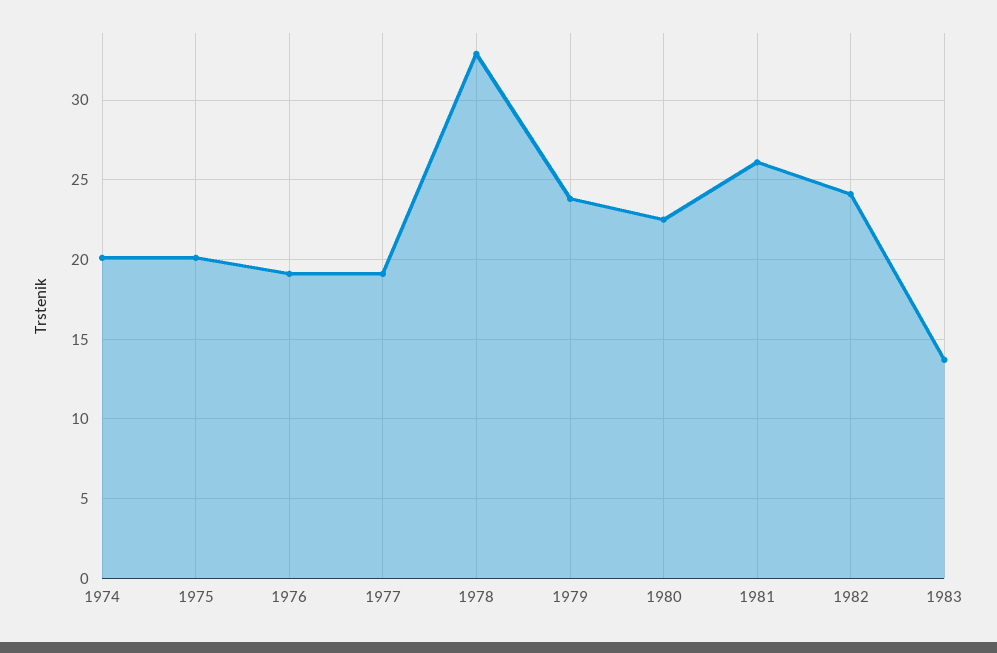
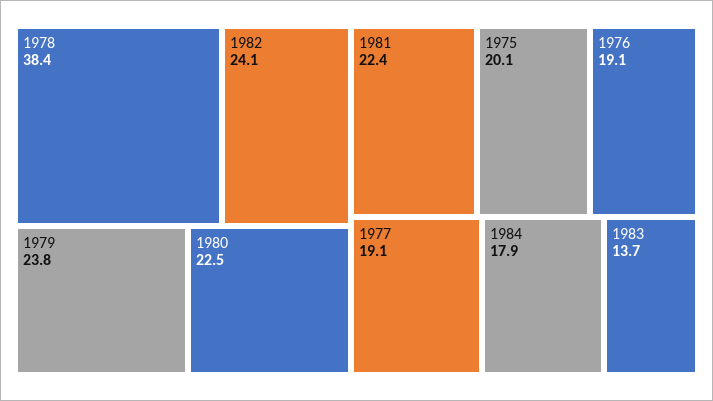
1974: 20 -> none
1978: 33 -> 38.4
1981: 26 -> 22.4
1984: none -> 17.9

